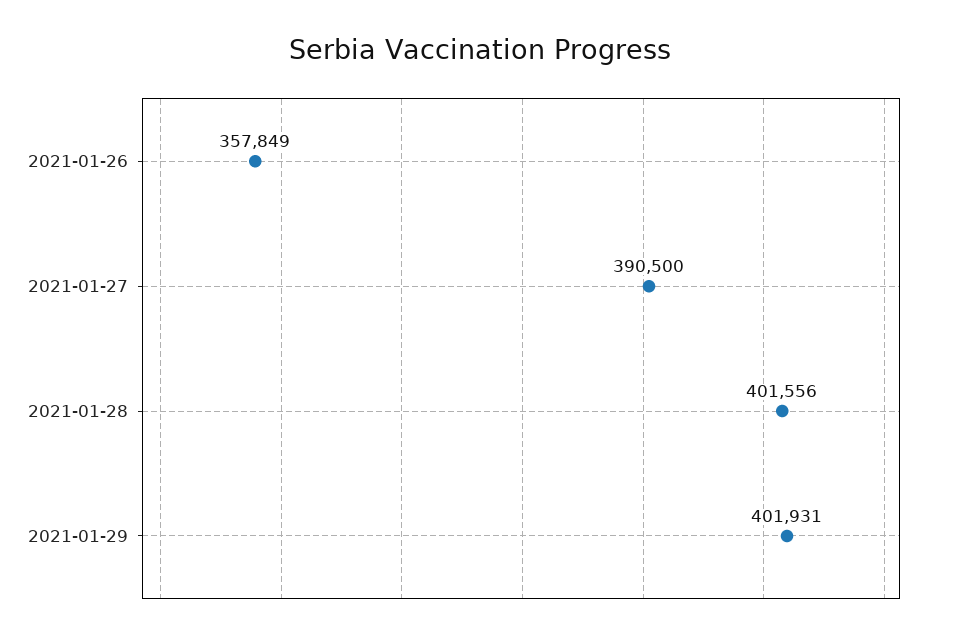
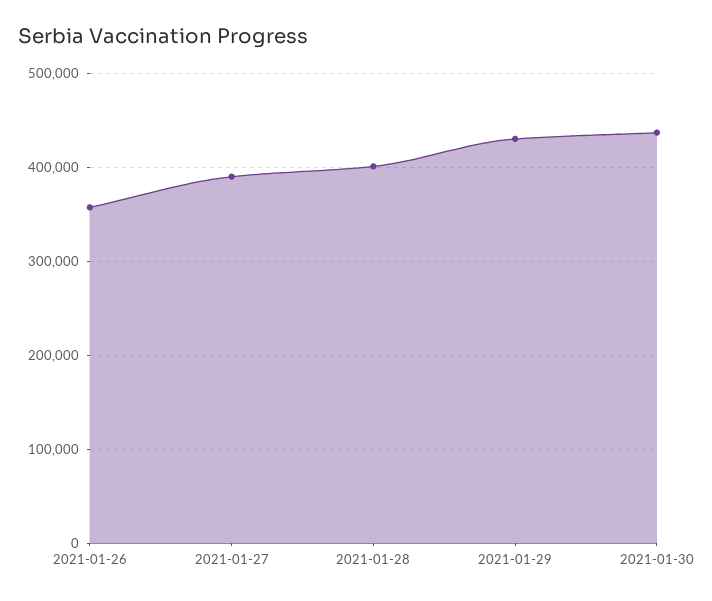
2021-01-29: 401931 -> 430000
2021-01-30: none -> 440000

